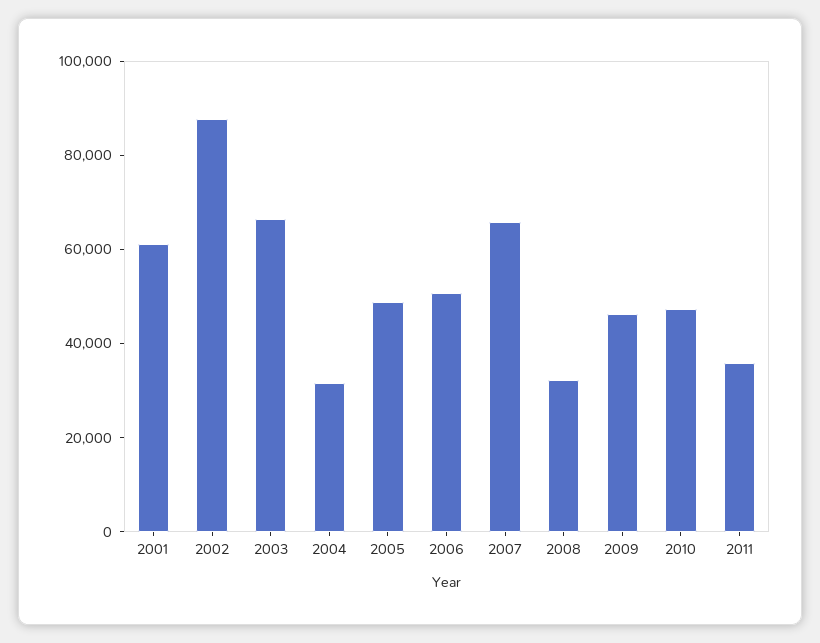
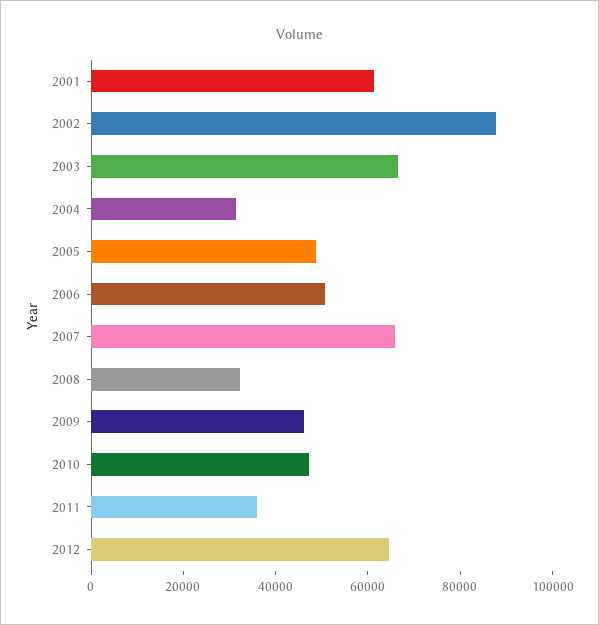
2012: none -> 65000

